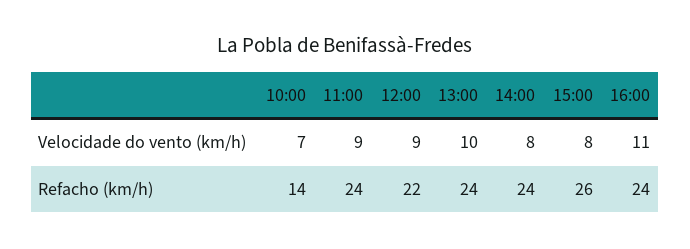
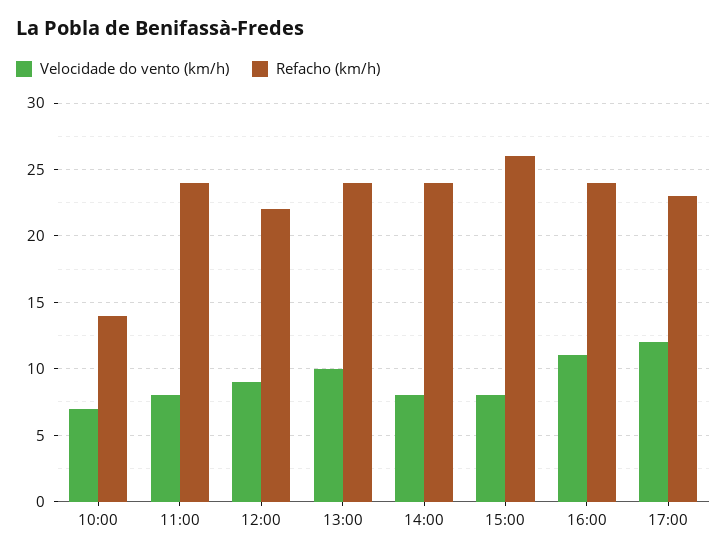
Velocidade do vento (km/h), 11:00: 9 -> 8
Velocidade do vento (km/h), 17:00: none -> 12
Refacho (km/h), 17:00: none -> 23

